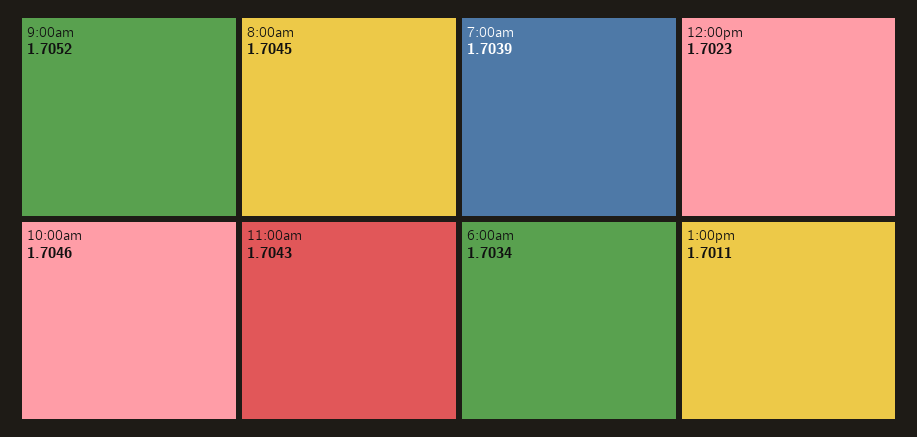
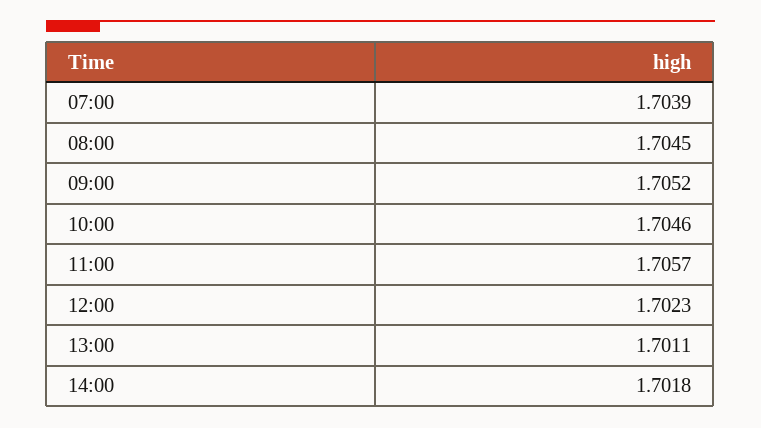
11:00am: 1.7043 -> 1.7057
6:00am: 1.7034 -> none
14:00: none -> 1.7018

